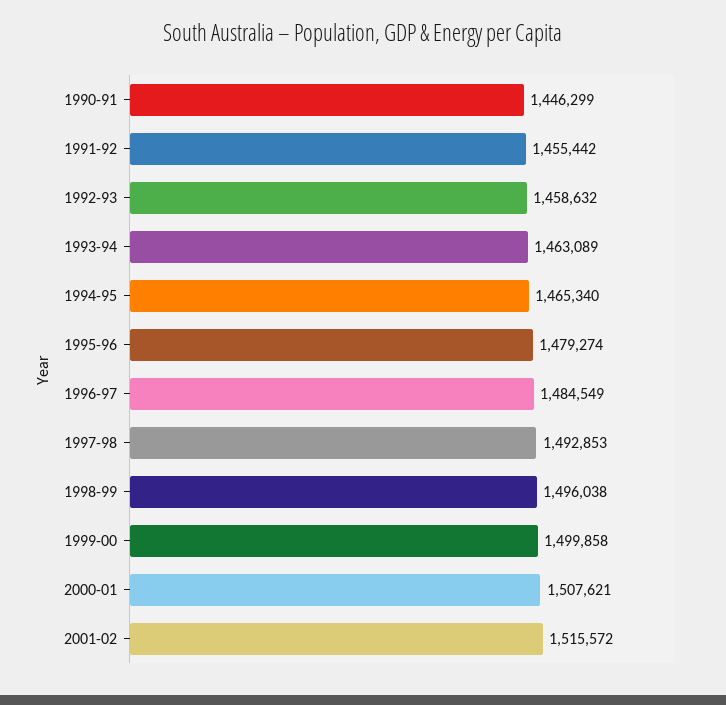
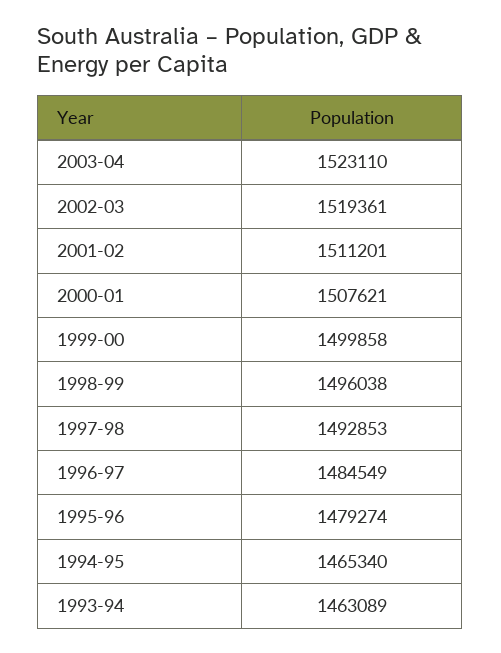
1990-91: 1446299 -> none
1991-92: 1455442 -> none
1992-93: 1458632 -> none
2001-02: 1515572 -> 1511201
2003-04: none -> 1523110
2002-03: none -> 1519361

